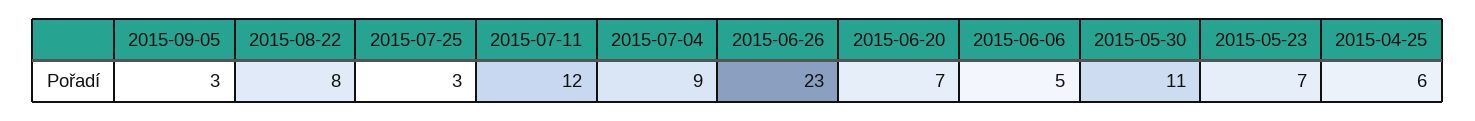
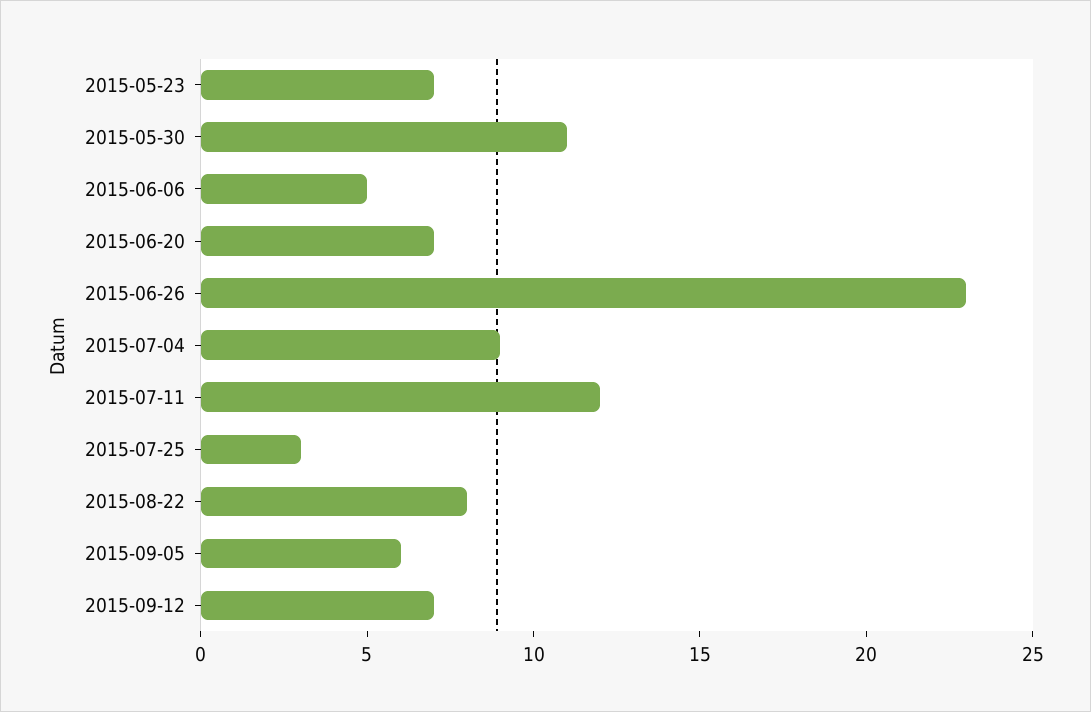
2015-09-05: 3 -> 6
2015-04-25: 6 -> none
2015-09-12: none -> 7

